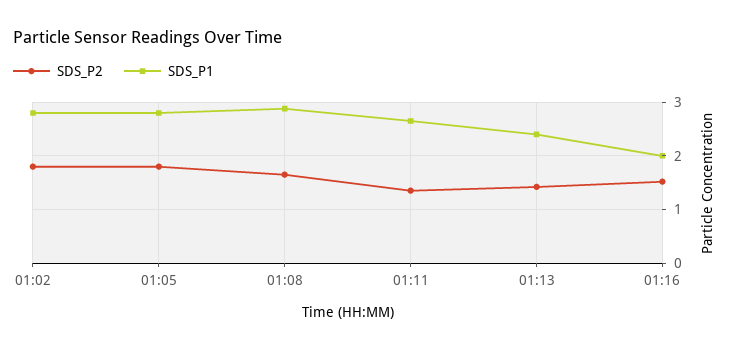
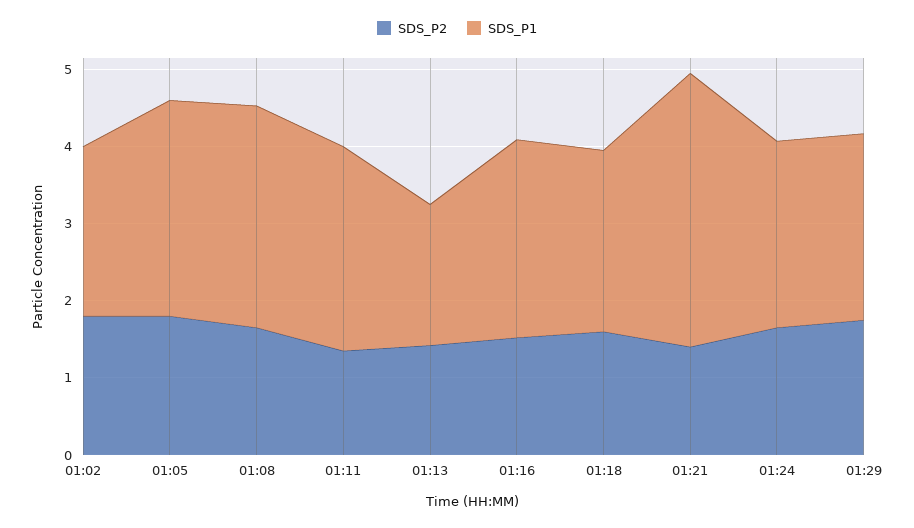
SDS_P1, 01:02: 2.8 -> 2.2
SDS_P1, 01:13: 2.4 -> 1.8
SDS_P1, 01:16: 2 -> 2.6
SDS_P2, 01:18: none -> 1.6
SDS_P1, 01:18: none -> 2.4
SDS_P2, 01:21: none -> 1.4
SDS_P1, 01:21: none -> 3.6
SDS_P2, 01:24: none -> 1.6
SDS_P1, 01:24: none -> 2.4
SDS_P2, 01:29: none -> 1.8
SDS_P1, 01:29: none -> 2.4

